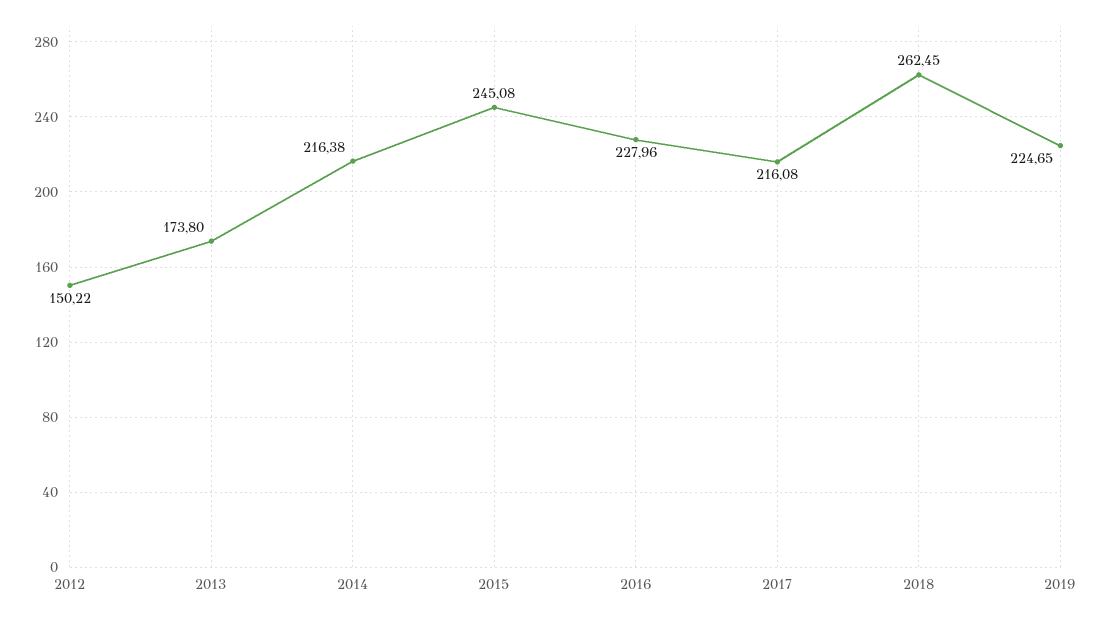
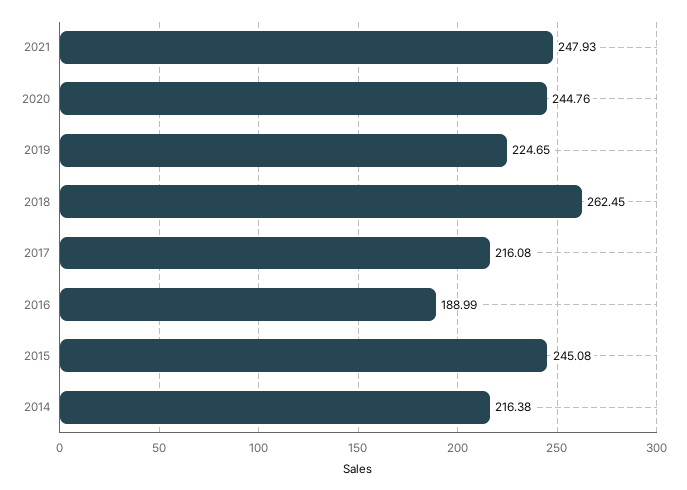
2012: 150.22 -> none
2013: 173.8 -> none
2016: 227.96 -> 188.99
2021: none -> 247.93
2020: none -> 244.76

